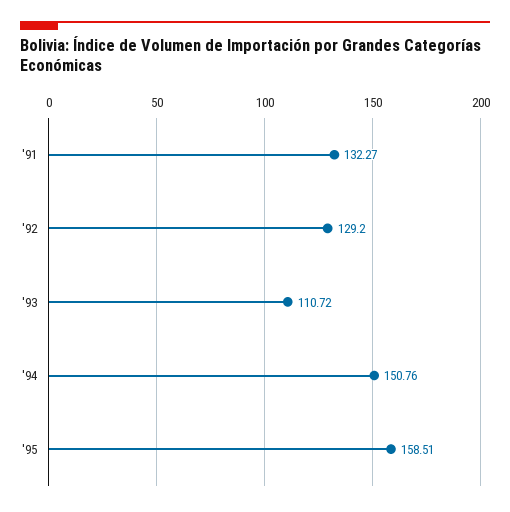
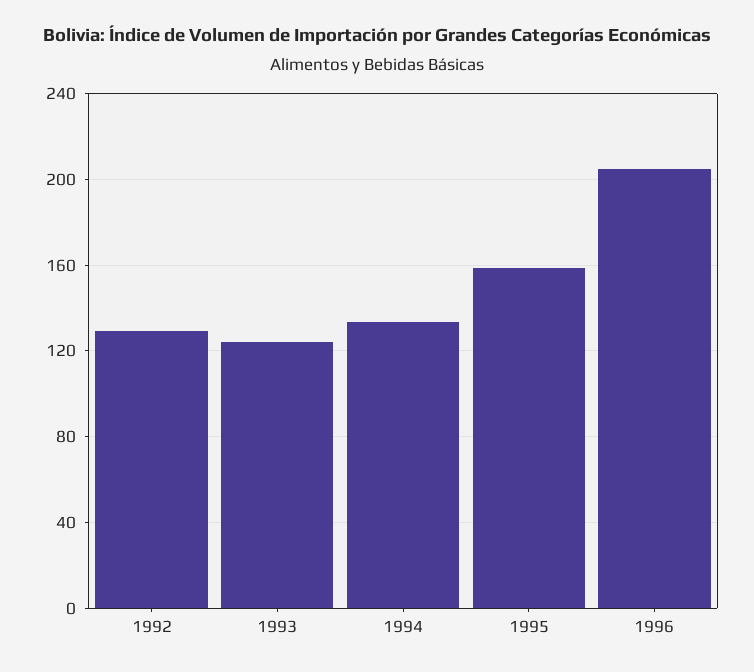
'91: 132.27 -> none
'93: 110.72 -> 125
'94: 150.76 -> 135
1996: none -> 205

